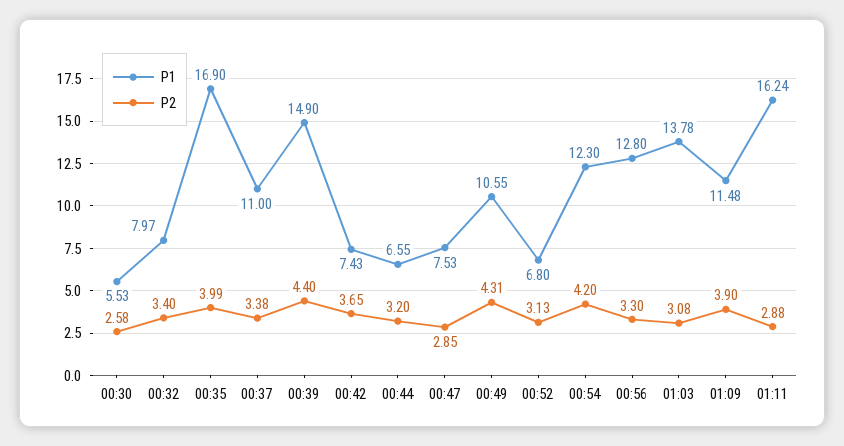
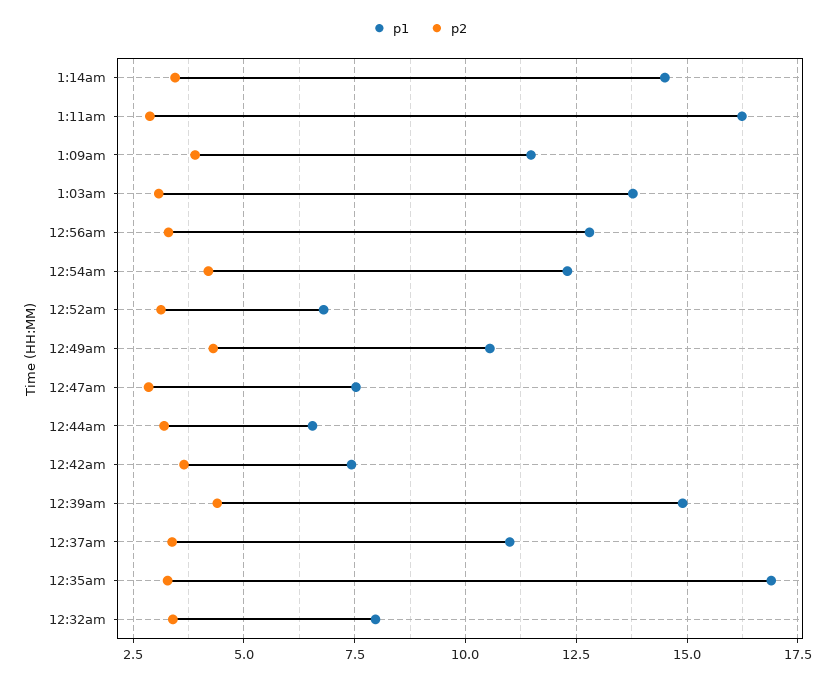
P1, 00:30: 5.53 -> none
P2, 00:30: 2.58 -> none
P2, 00:35: 3.99 -> 3.25
P1, 1:14am: none -> 14.5
P2, 1:14am: none -> 3.5

